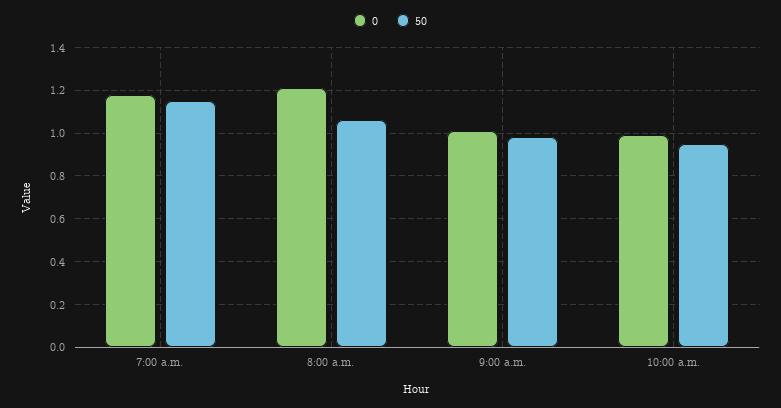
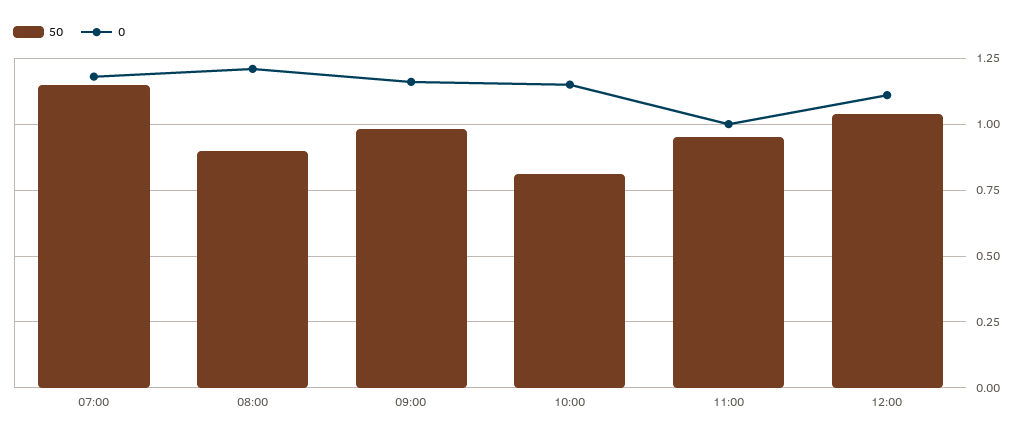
50, 8:00 a.m.: 1.05 -> 0.9
0, 9:00 a.m.: 1 -> 1.15
0, 10:00 a.m.: 1 -> 1.15
50, 10:00 a.m.: 0.95 -> 0.8
50, 11:00: none -> 0.95
0, 11:00: none -> 1
50, 12:00: none -> 1.05
0, 12:00: none -> 1.1

